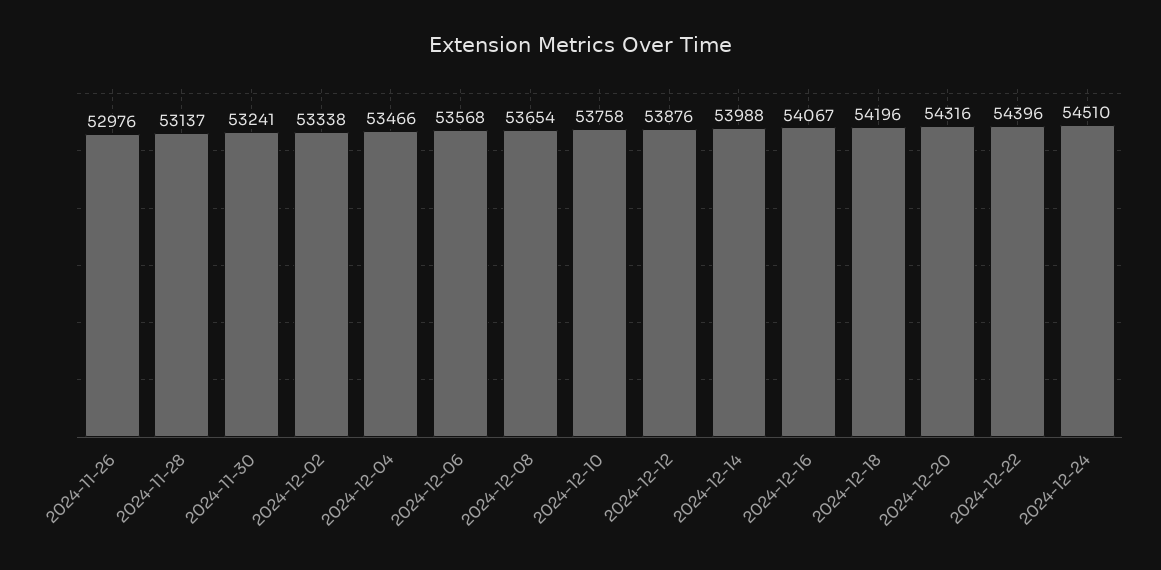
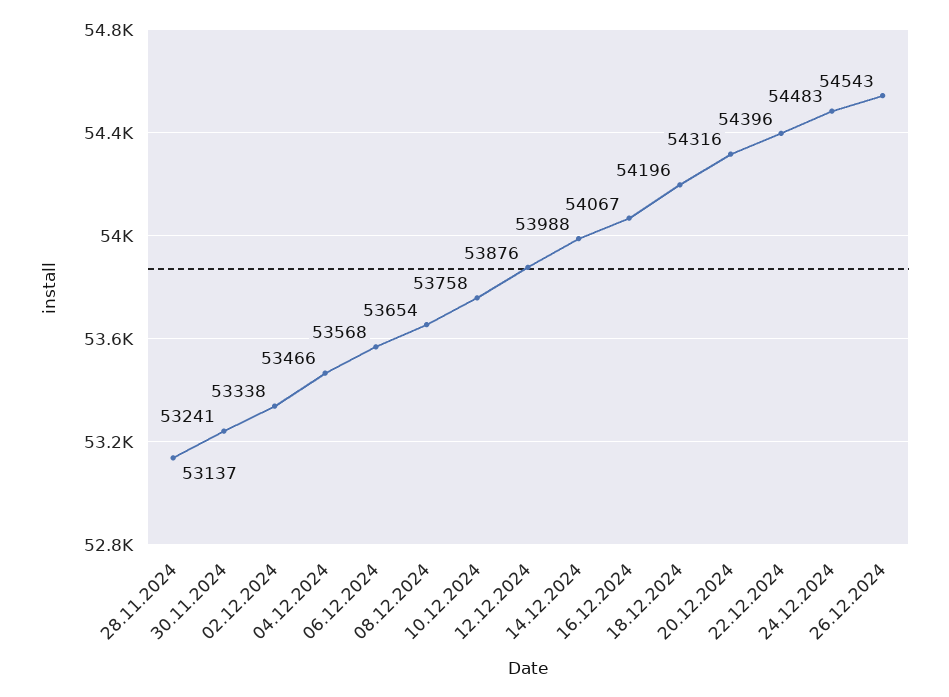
2024-11-26: 52976 -> none
2024-12-24: 54510 -> 54483
26.12.2024: none -> 54543

